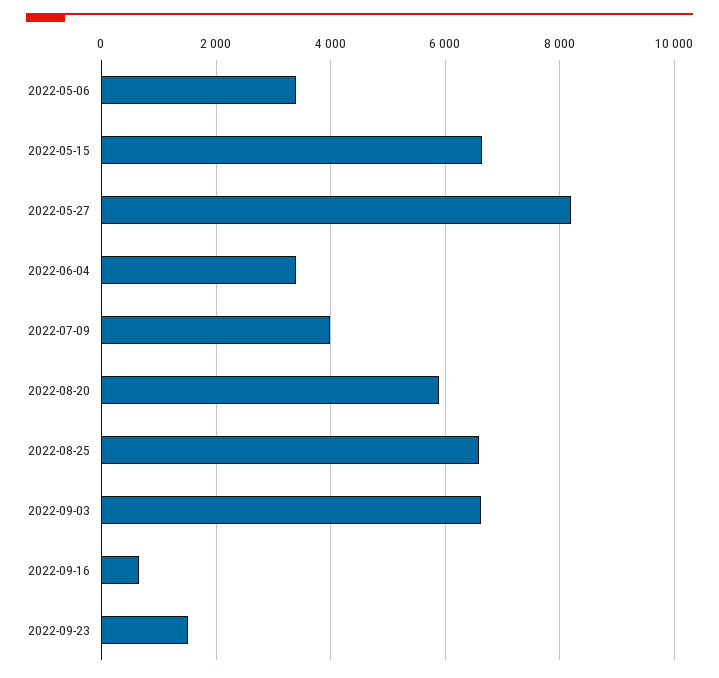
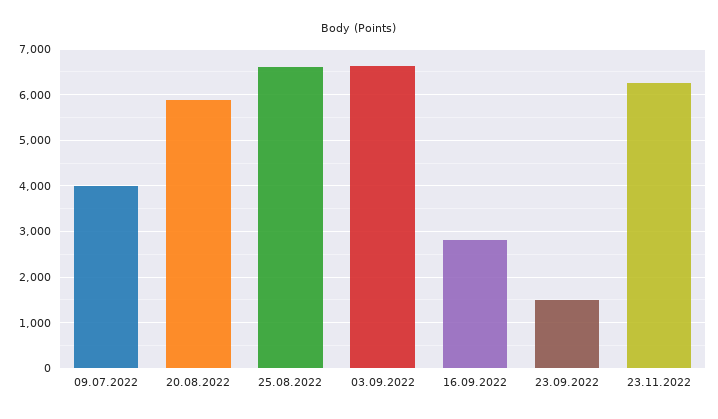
2022-05-06: 3400 -> none
2022-05-15: 6600 -> none
2022-05-27: 8200 -> none
2022-06-04: 3400 -> none
2022-09-16: 600 -> 2800
23.11.2022: none -> 6200

